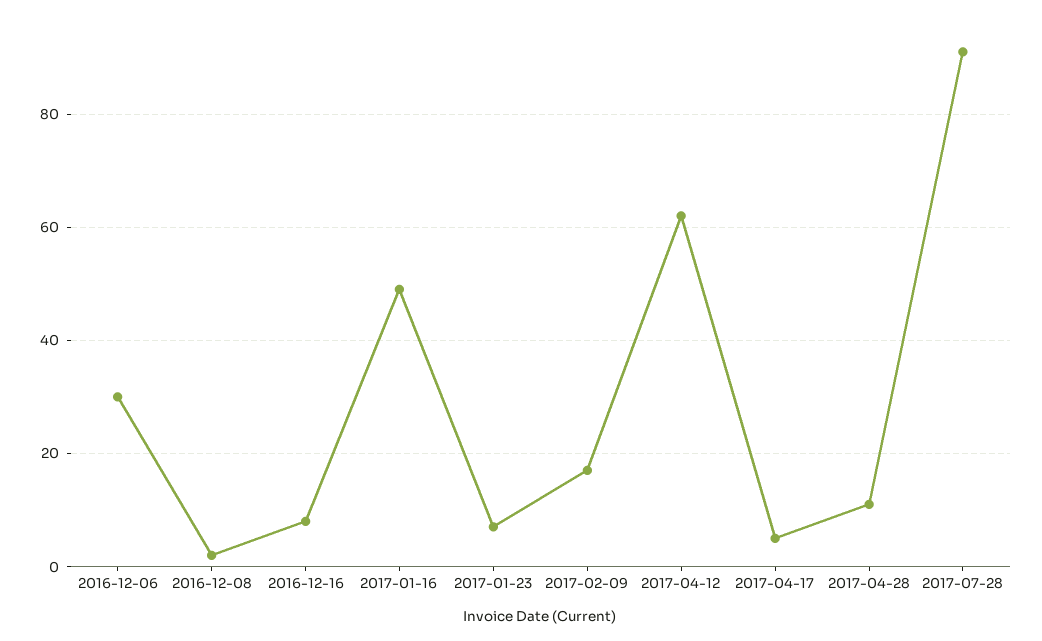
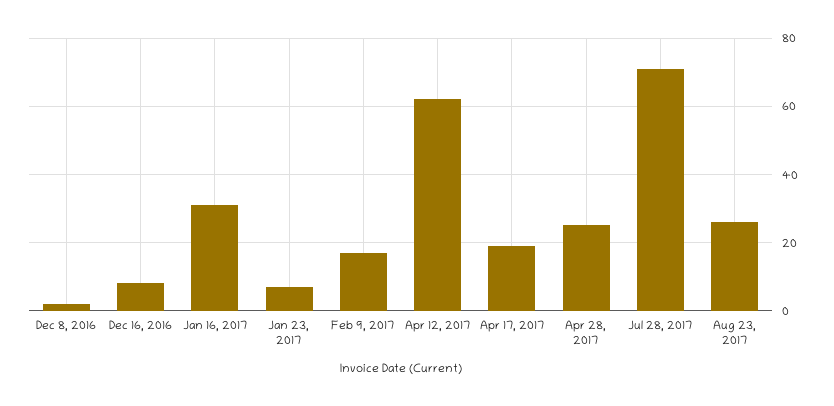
2016-12-06: 30 -> none
2017-01-16: 50 -> 30
2017-04-17: 5 -> 20
2017-04-28: 10 -> 25
2017-07-28: 90 -> 70
Aug 23, 2017: none -> 25

